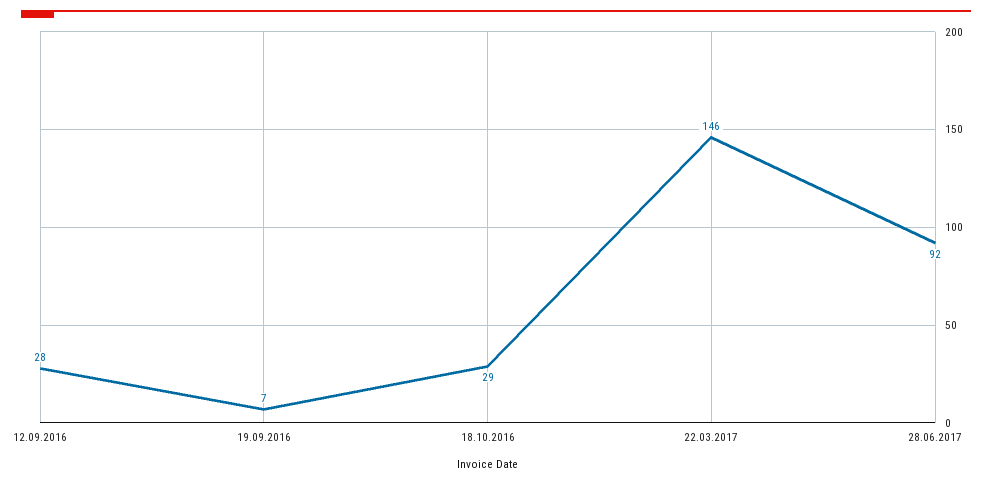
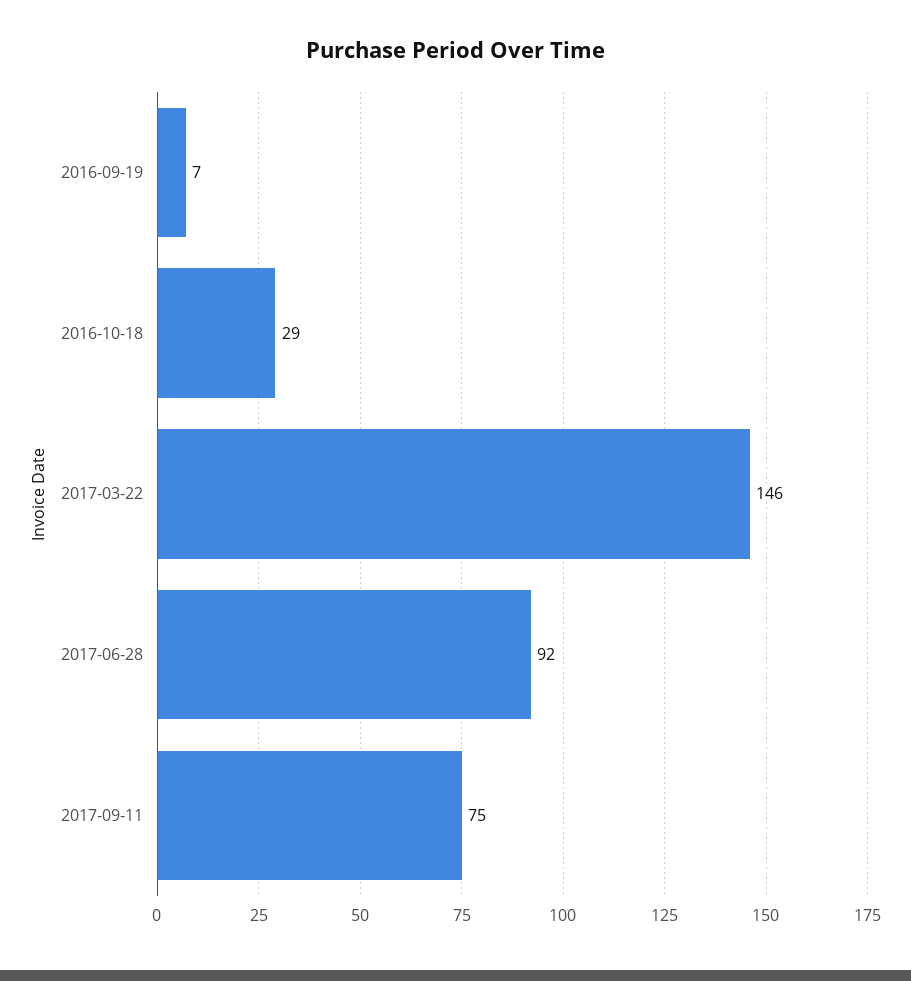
12.09.2016: 28 -> none
2017-09-11: none -> 75

